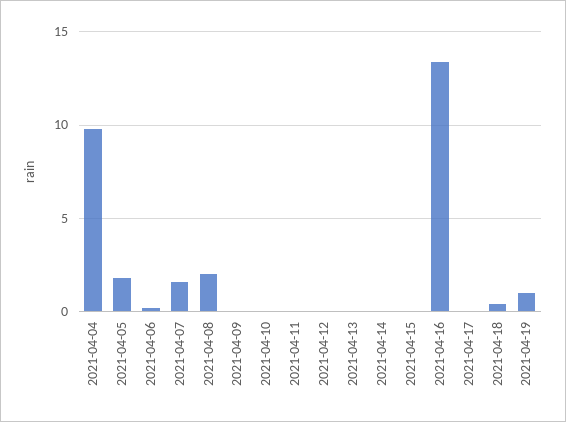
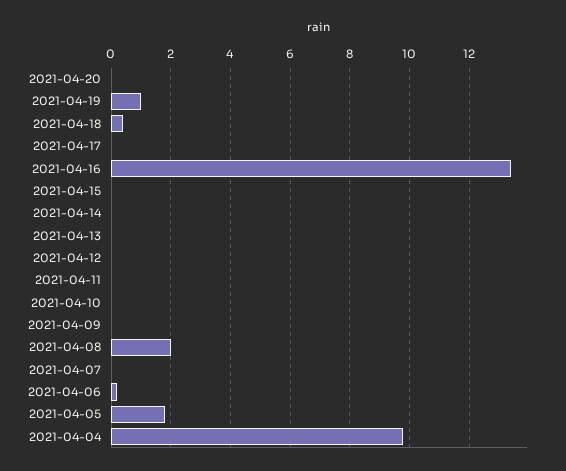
2021-04-07: 1.5 -> 0
2021-04-20: none -> 0

